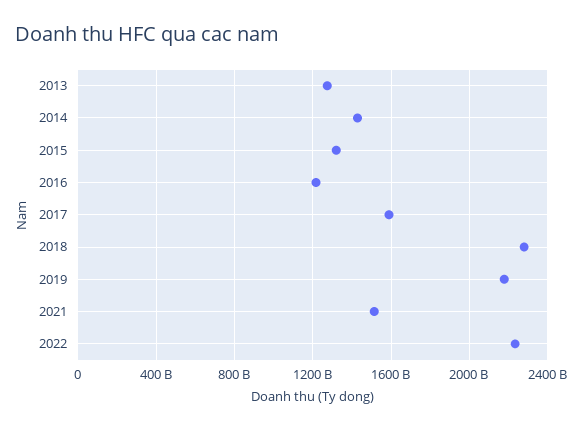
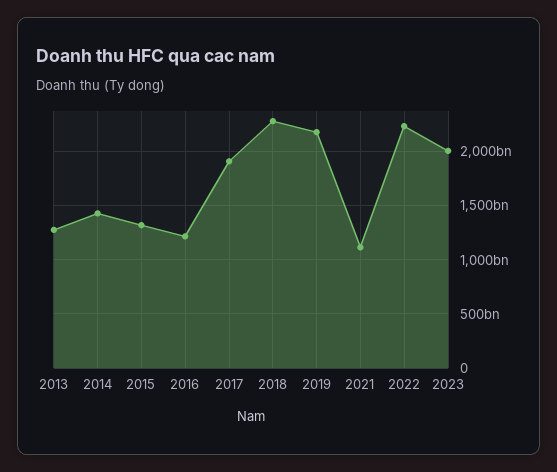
2017: 1600000000000 -> 1900000000000
2021: 1500000000000 -> 1100000000000
2023: none -> 2000000000000

